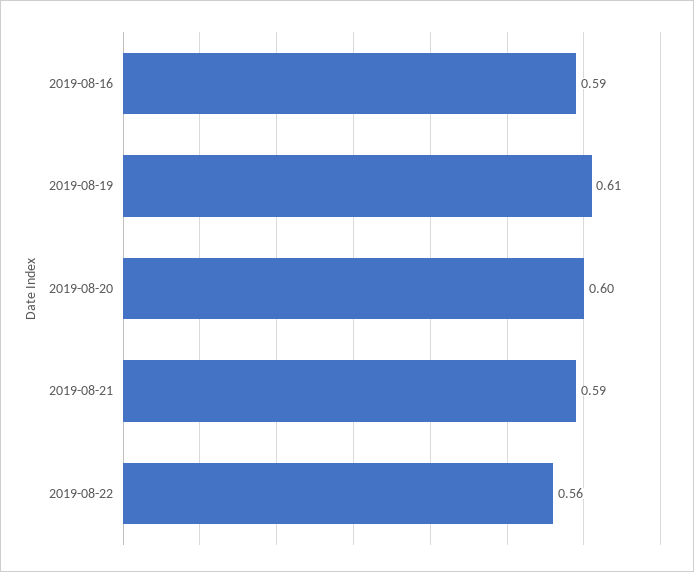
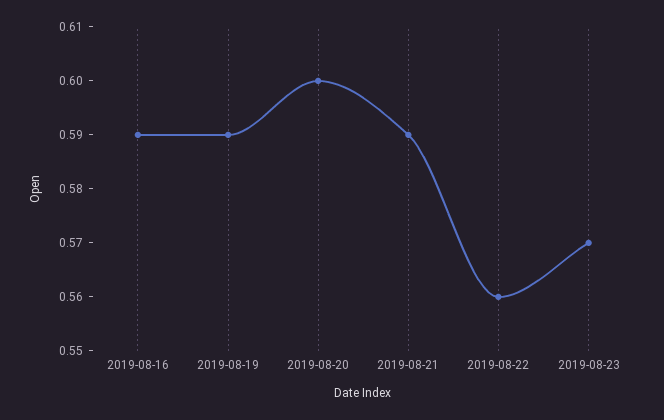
2019-08-19: 0.61 -> 0.59
2019-08-23: none -> 0.57

